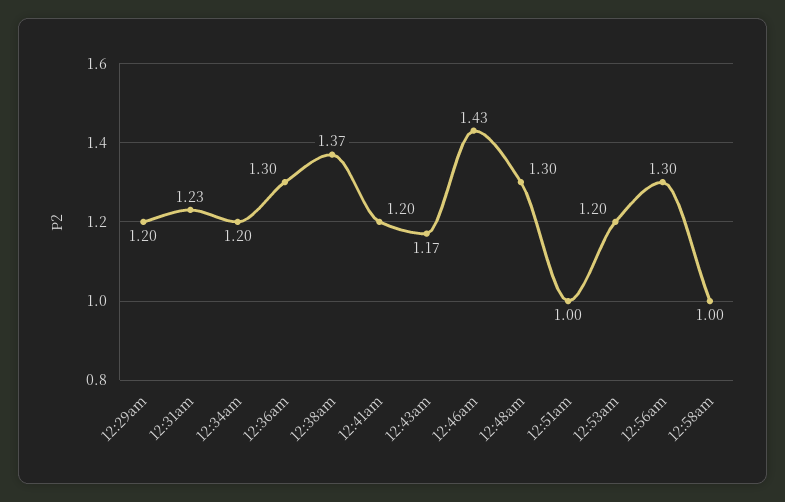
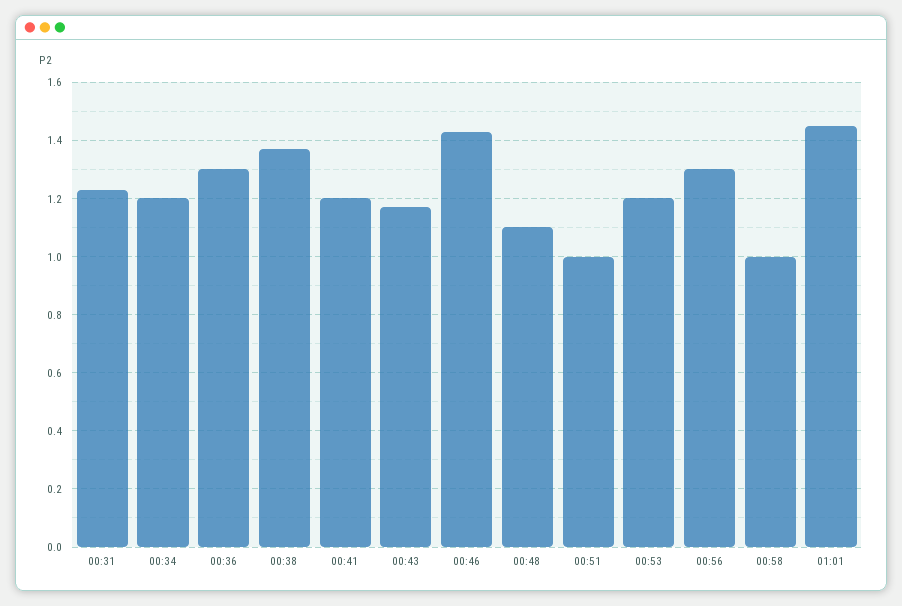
12:29am: 1.2 -> none
12:48am: 1.3 -> 1.1
01:01: none -> 1.45

